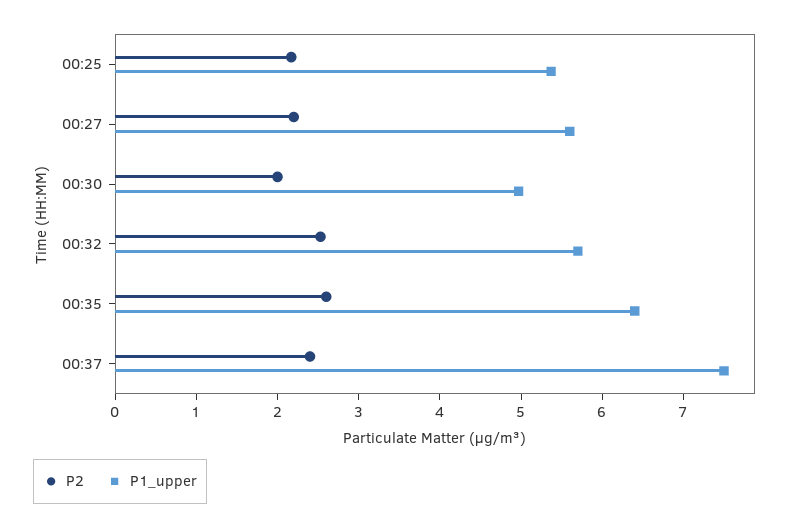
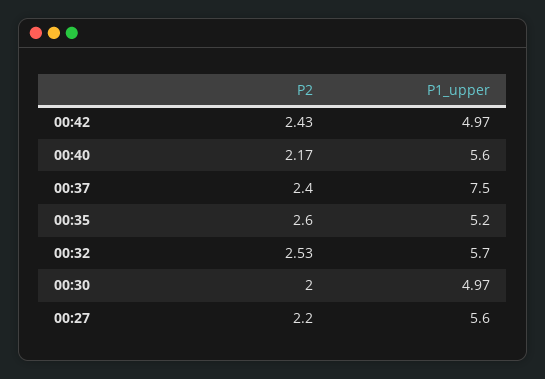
P2, 00:25: 2.2 -> none
P1_upper, 00:25: 5.4 -> none
P1_upper, 00:35: 6.4 -> 5.2
P2, 00:42: none -> 2.43
P1_upper, 00:42: none -> 4.97
P2, 00:40: none -> 2.17
P1_upper, 00:40: none -> 5.6

